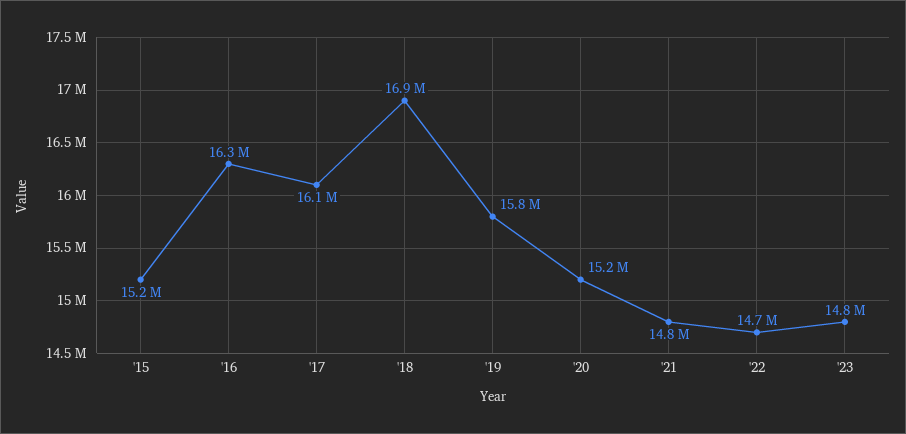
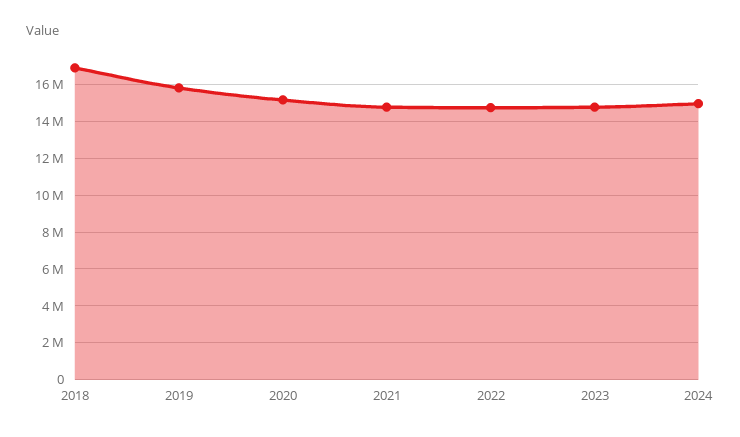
'15: 15200000 -> none
'16: 16300000 -> none
'17: 16100000 -> none
2024: none -> 15000000

